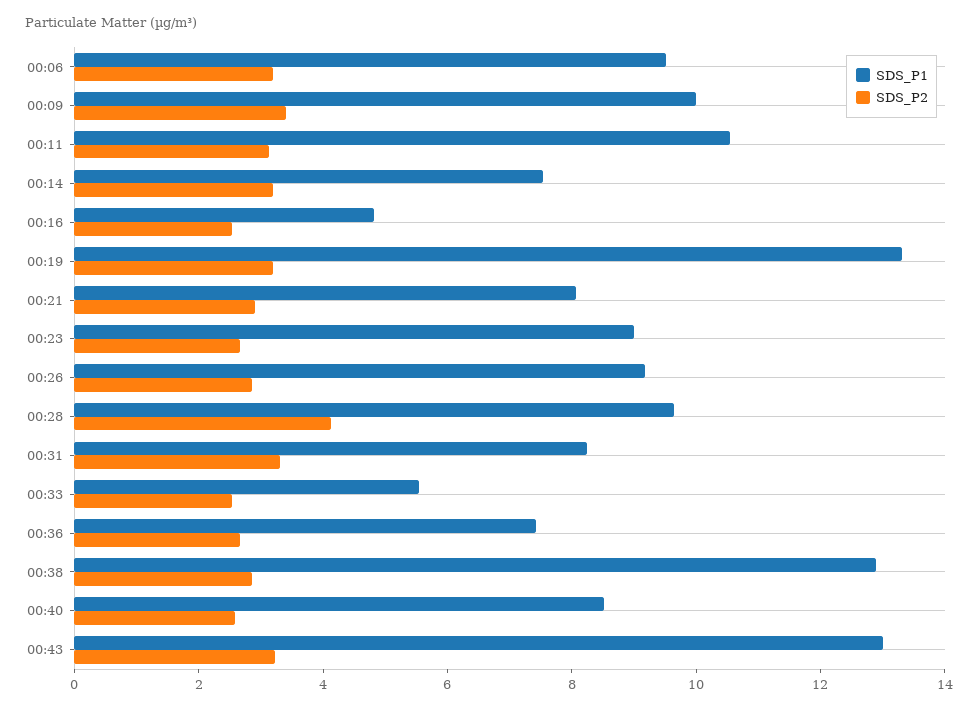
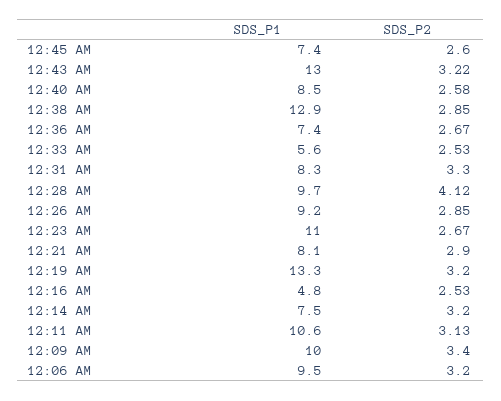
SDS_P1, 00:23: 9 -> 11
SDS_P1, 12:45 AM: none -> 7.4
SDS_P2, 12:45 AM: none -> 2.6

